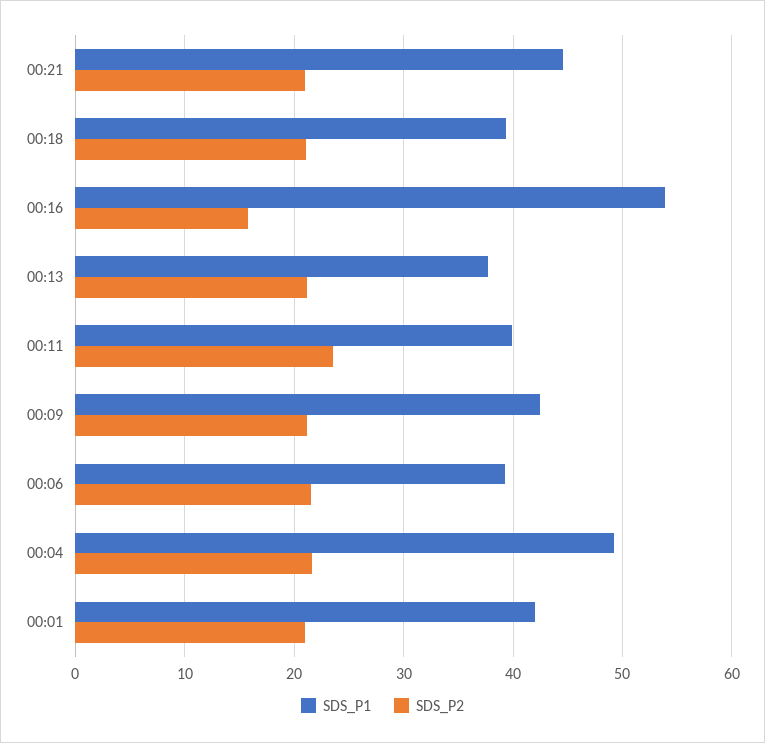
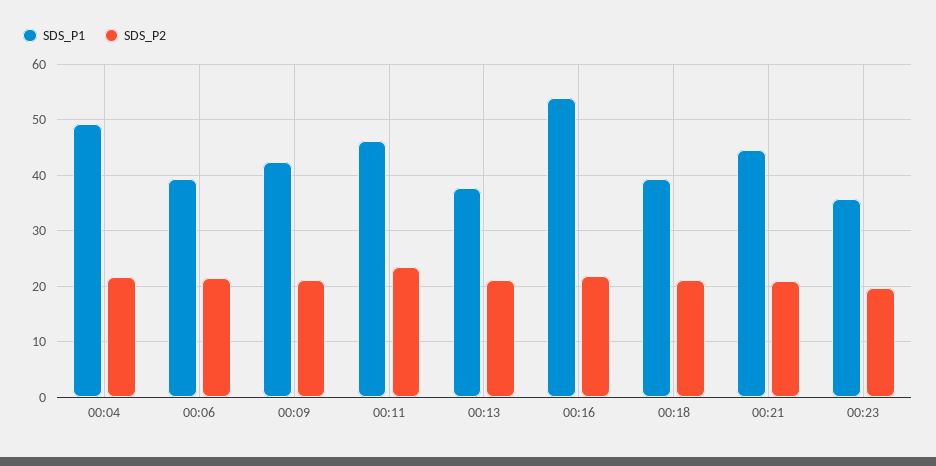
SDS_P2, 00:16: 16 -> 22
SDS_P1, 00:11: 40 -> 46
SDS_P1, 00:01: 42 -> none
SDS_P2, 00:01: 21 -> none
SDS_P1, 00:23: none -> 36
SDS_P2, 00:23: none -> 20

